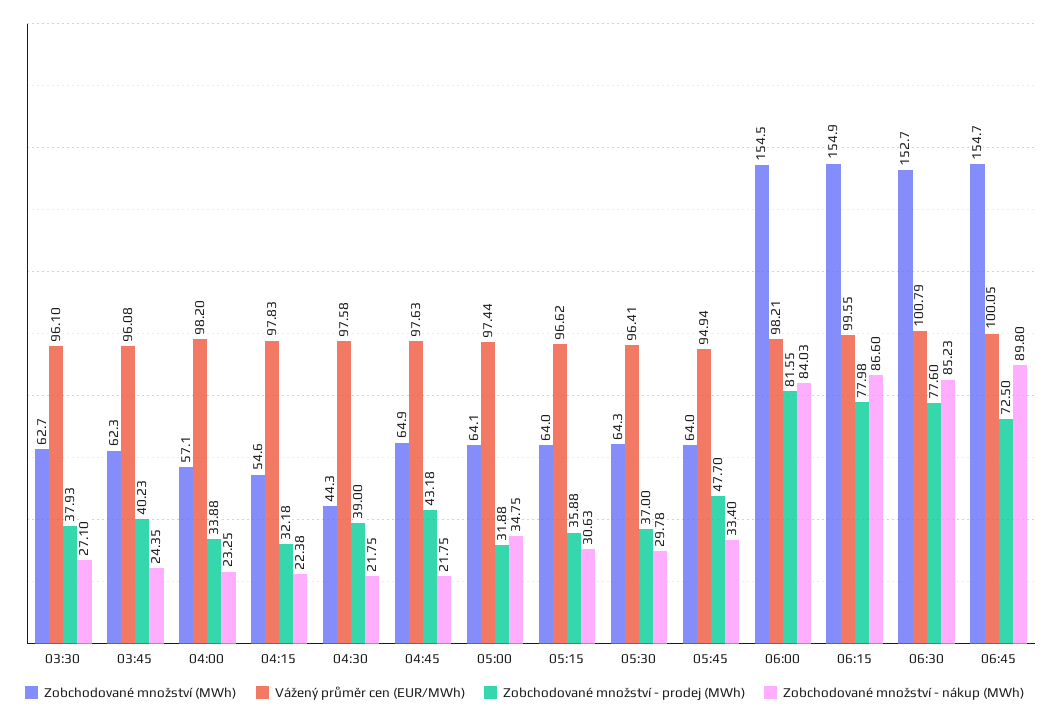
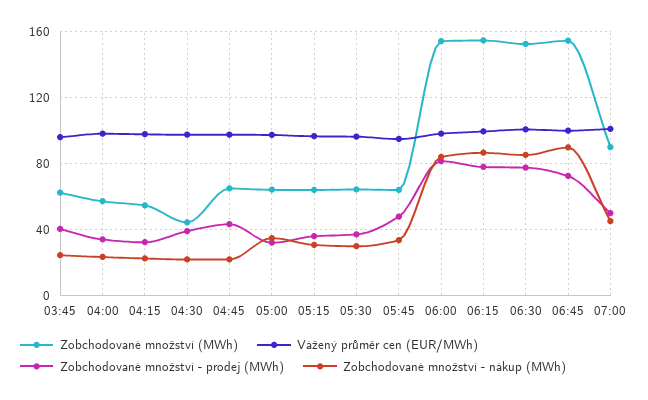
Zobchodované množství (MWh), 03:30: 62.7 -> none
Vážený průměr cen (EUR/MWh), 03:30: 96.1 -> none
Zobchodované množství - prodej (MWh), 03:30: 37.93 -> none
Zobchodované množství - nákup (MWh), 03:30: 27.1 -> none
Zobchodované množství (MWh), 07:00: none -> 90
Vážený průměr cen (EUR/MWh), 07:00: none -> 100
Zobchodované množství - prodej (MWh), 07:00: none -> 50
Zobchodované množství - nákup (MWh), 07:00: none -> 45

